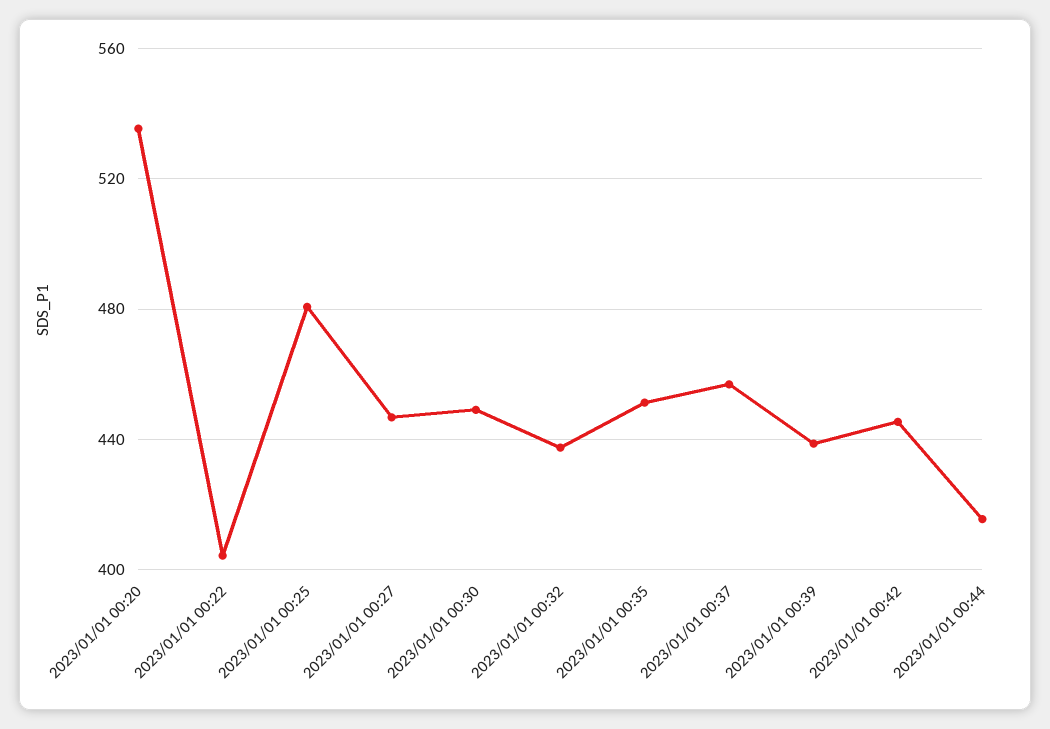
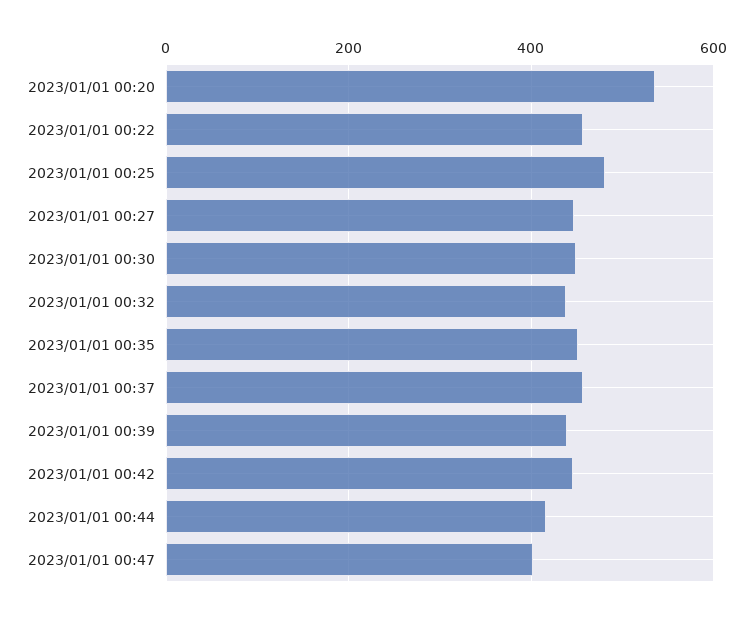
2023/01/01 00:22: 405 -> 460
2023/01/01 00:47: none -> 400

